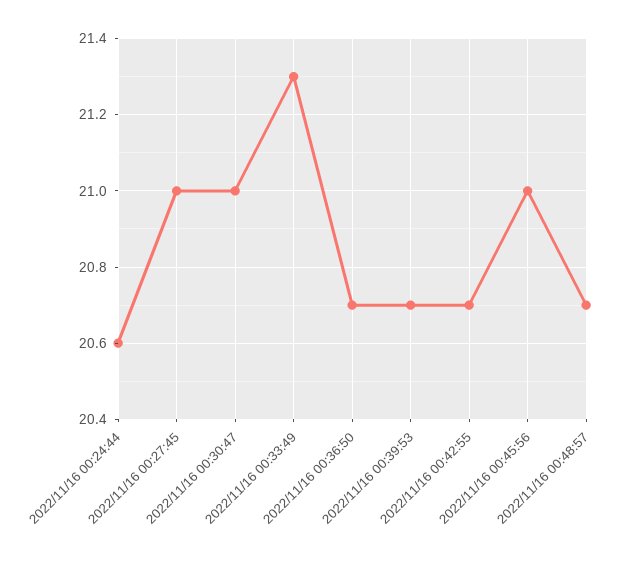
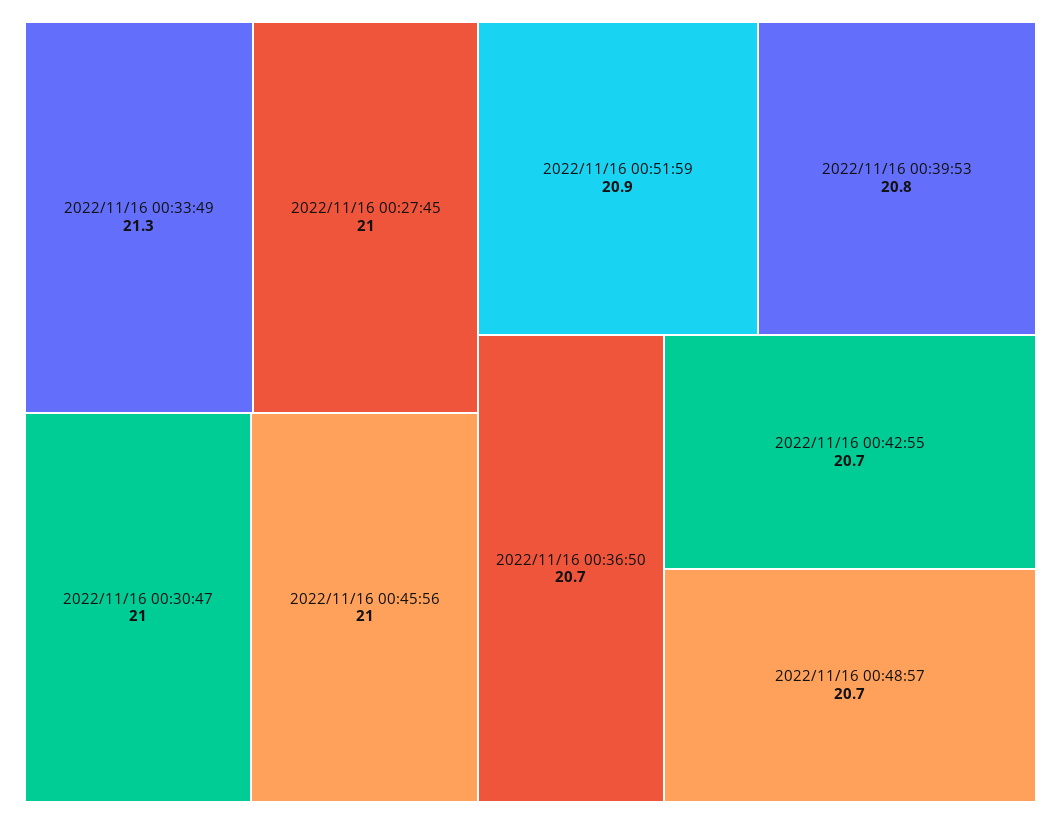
2022/11/16 00:24:44: 20.6 -> none
2022/11/16 00:39:53: 20.7 -> 20.8
2022/11/16 00:51:59: none -> 20.9

